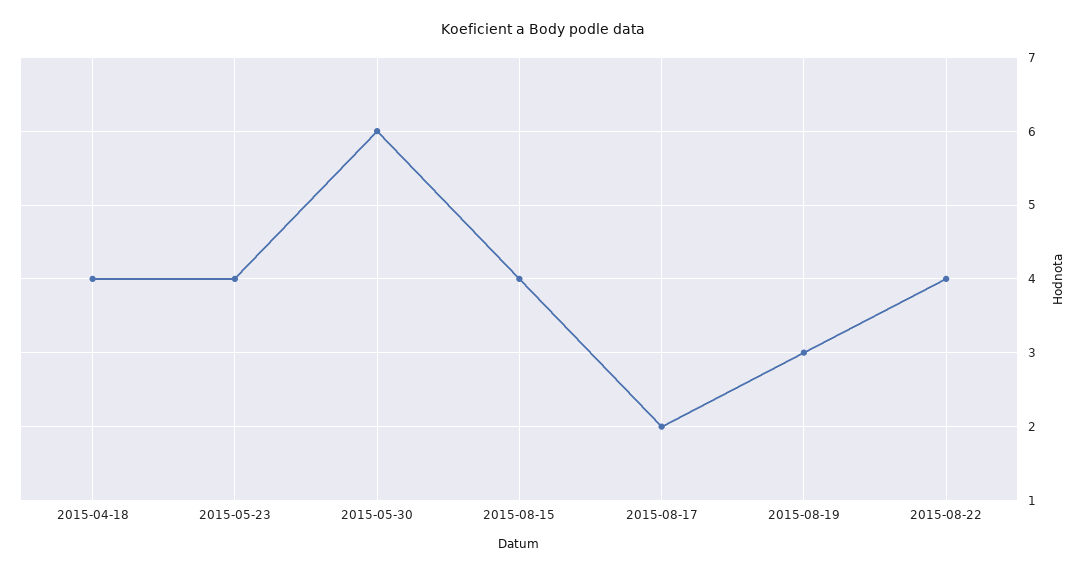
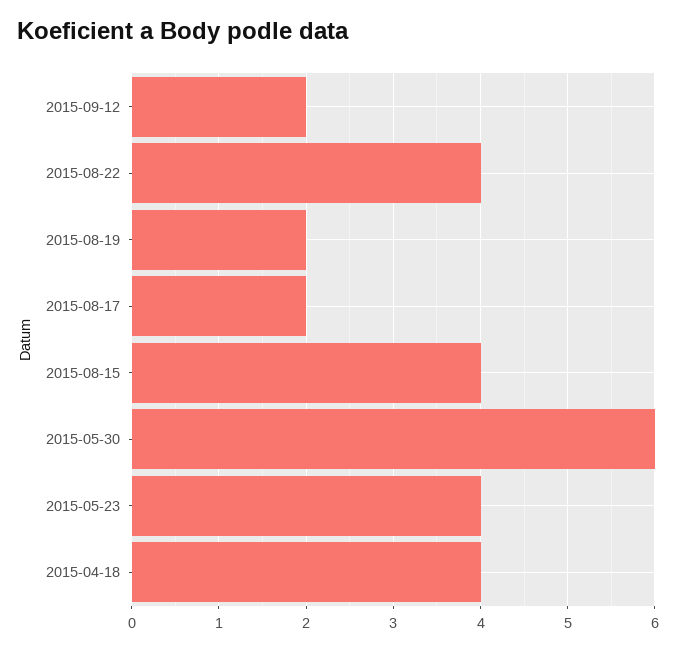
2015-08-19: 3 -> 2
2015-09-12: none -> 2

